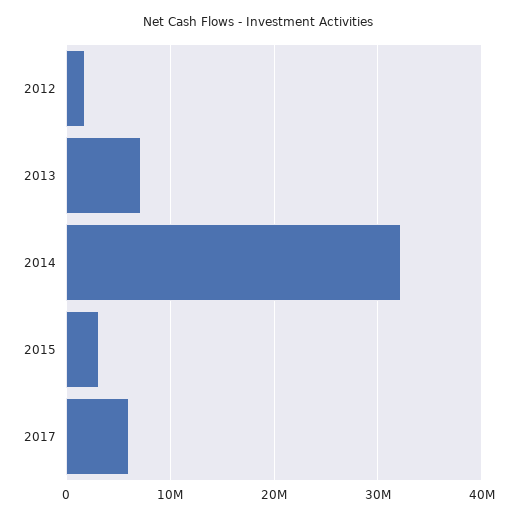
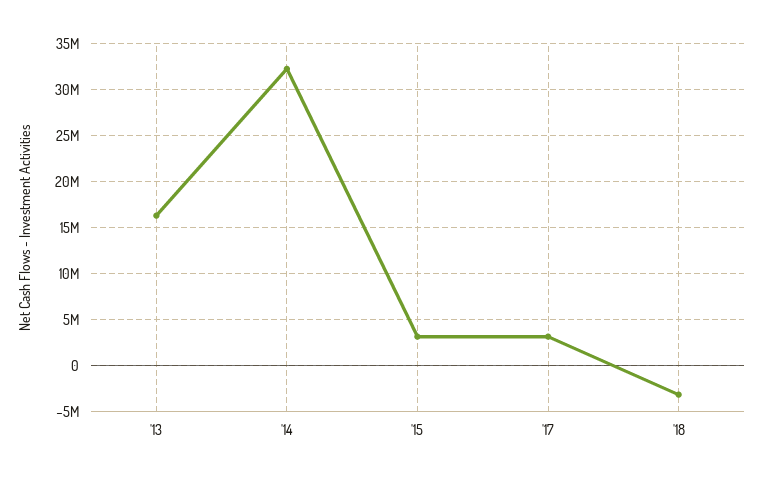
2012: 2000000 -> none
2013: 7000000 -> 16000000
2017: 6000000 -> 3000000
'18: none -> -3000000

